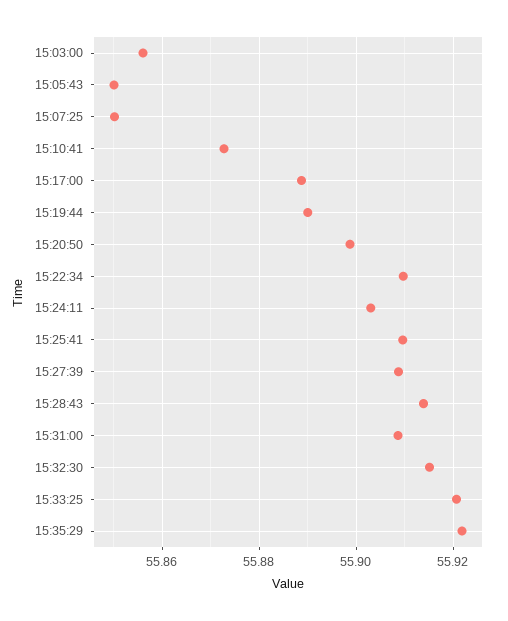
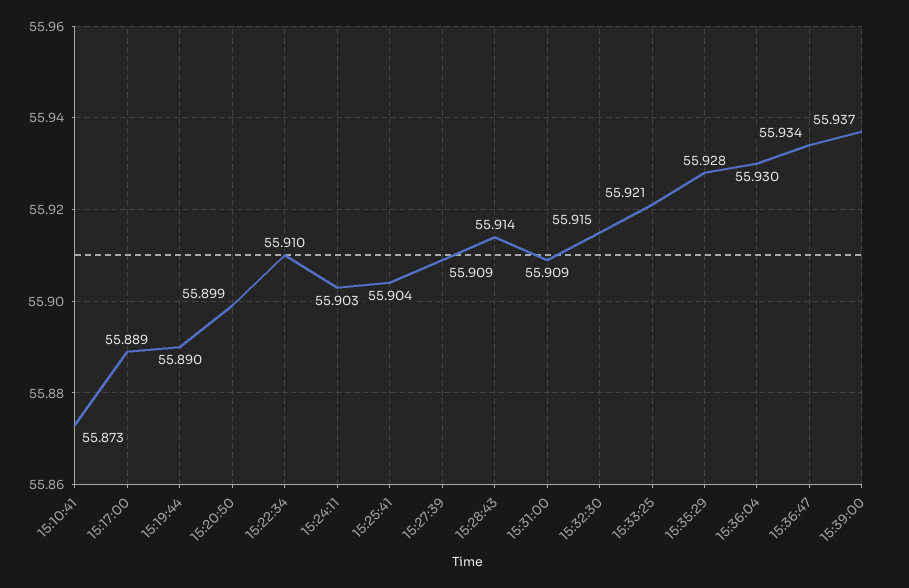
15:03:00: 55.856 -> none
15:05:43: 55.85 -> none
15:07:25: 55.85 -> none
15:25:41: 55.91 -> 55.904
15:35:29: 55.922 -> 55.928
15:36:04: none -> 55.93
15:36:47: none -> 55.934
15:39:00: none -> 55.937

